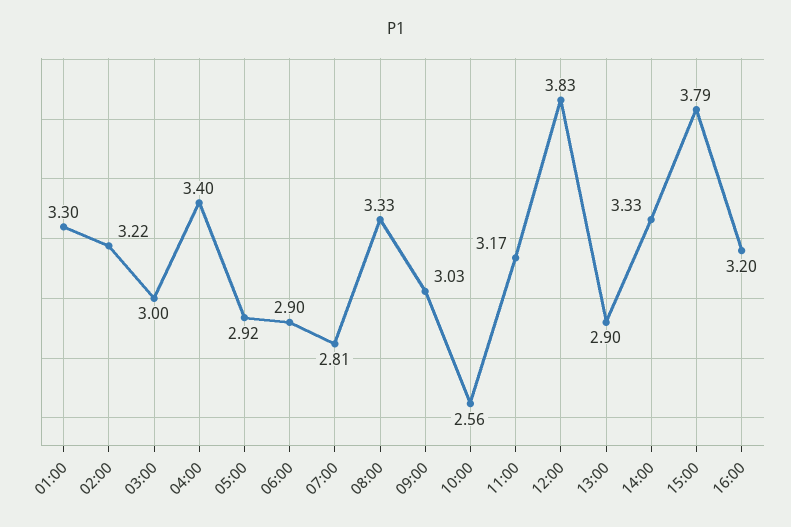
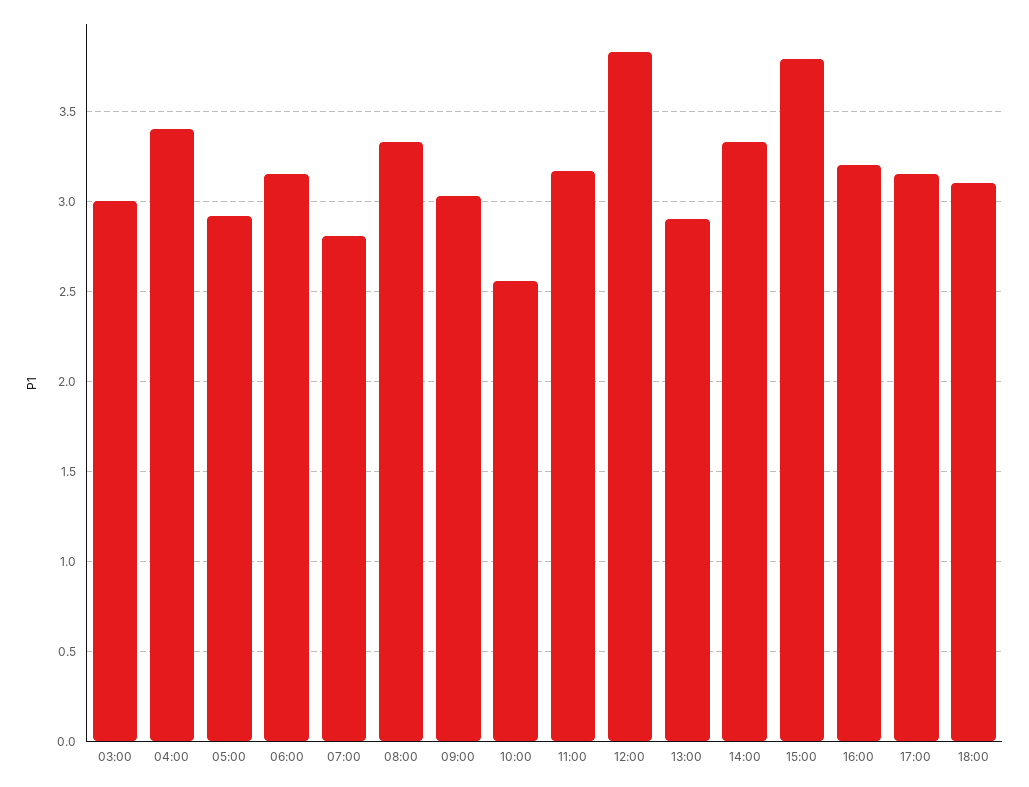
01:00: 3.3 -> none
02:00: 3.22 -> none
06:00: 2.9 -> 3.15
17:00: none -> 3.15
18:00: none -> 3.1

